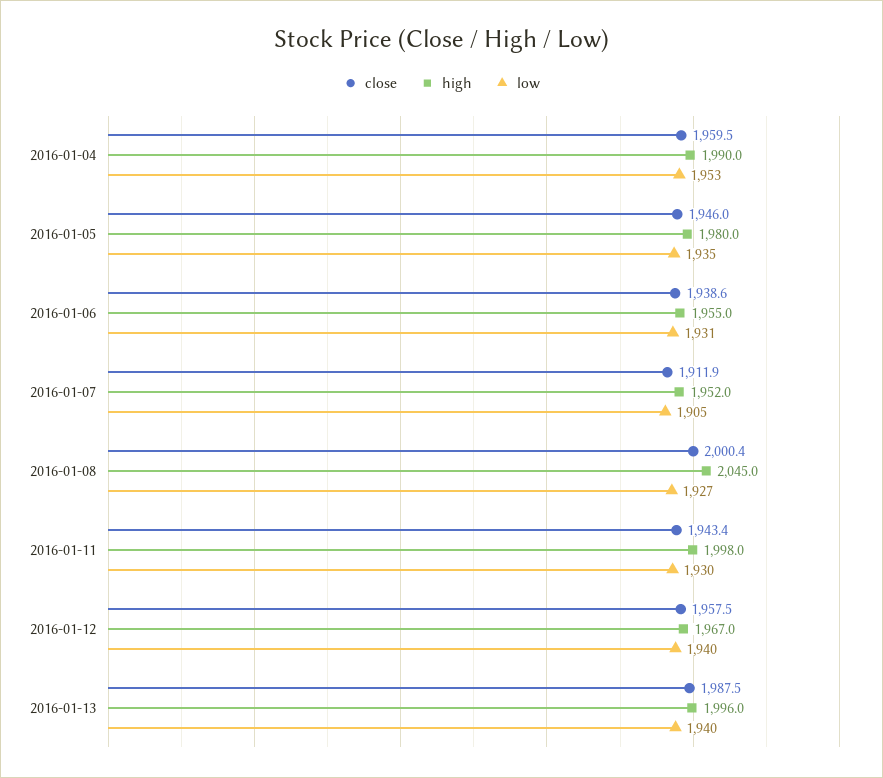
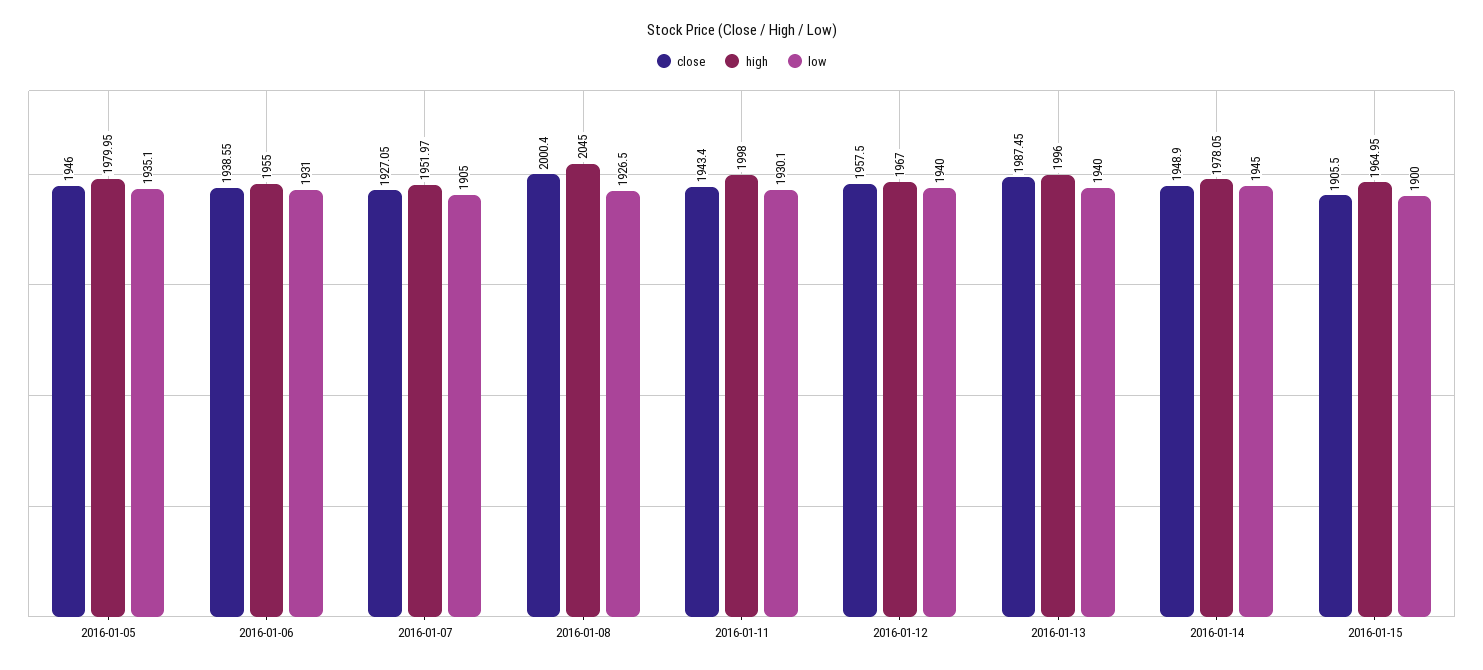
close, 2016-01-04: 1959.5 -> none
high, 2016-01-04: 1990 -> none
low, 2016-01-04: 1953 -> none
close, 2016-01-07: 1911.9 -> 1927.05
close, 2016-01-14: none -> 1948.9
high, 2016-01-14: none -> 1978.05
low, 2016-01-14: none -> 1945
close, 2016-01-15: none -> 1905.5
high, 2016-01-15: none -> 1964.95
low, 2016-01-15: none -> 1900

